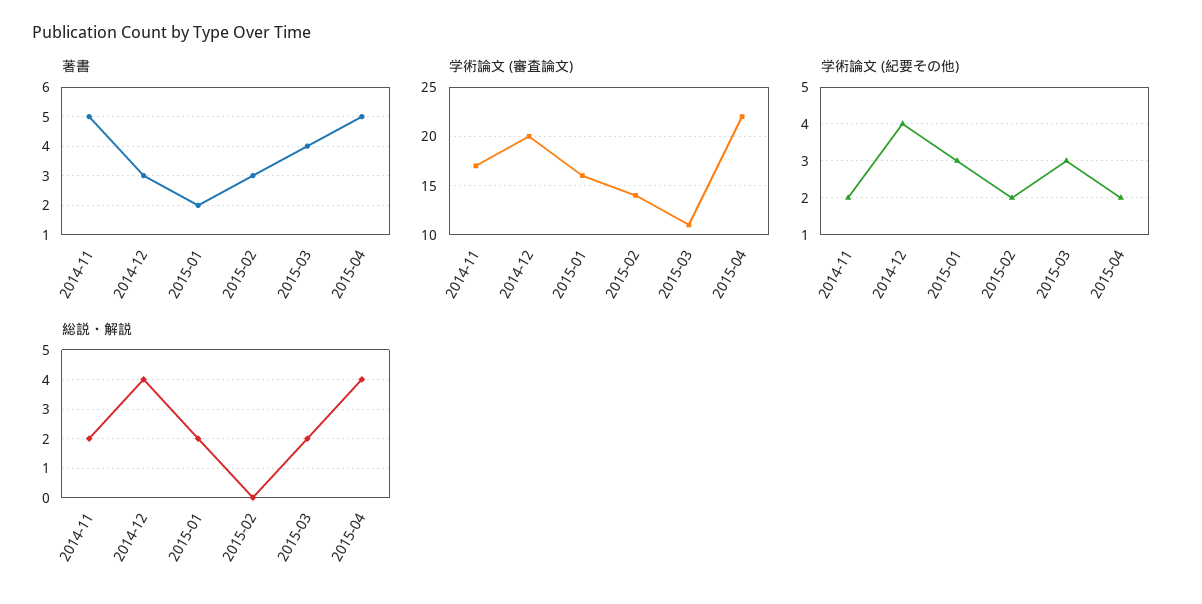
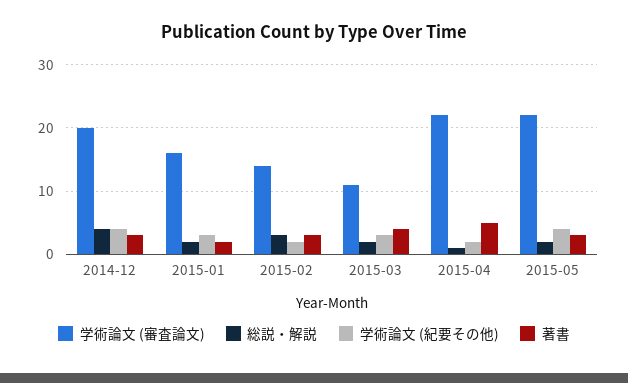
著書, 2014-11: 5 -> none
学術論文 (審査論文), 2014-11: 17 -> none
学術論文 (紀要その他), 2014-11: 2 -> none
総説・解説, 2014-11: 2 -> none
総説・解説, 2015-02: 0 -> 3
総説・解説, 2015-04: 4 -> 1
学術論文 (審査論文), 2015-05: none -> 22
総説・解説, 2015-05: none -> 2
学術論文 (紀要その他), 2015-05: none -> 4
著書, 2015-05: none -> 3

